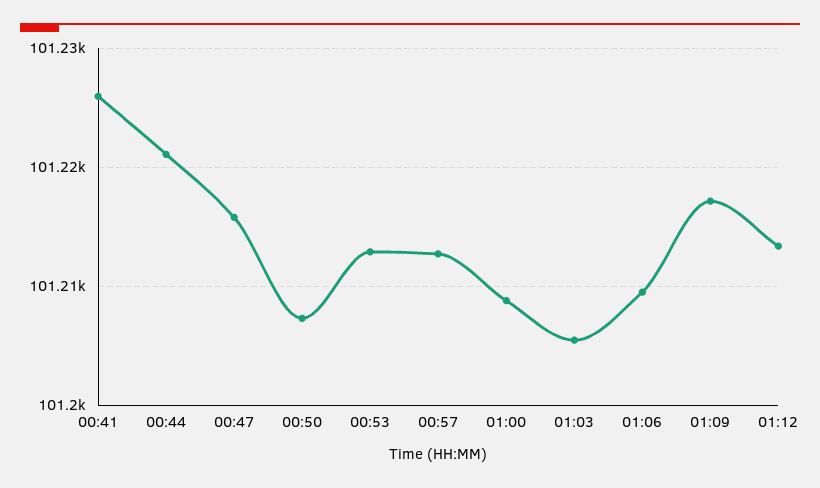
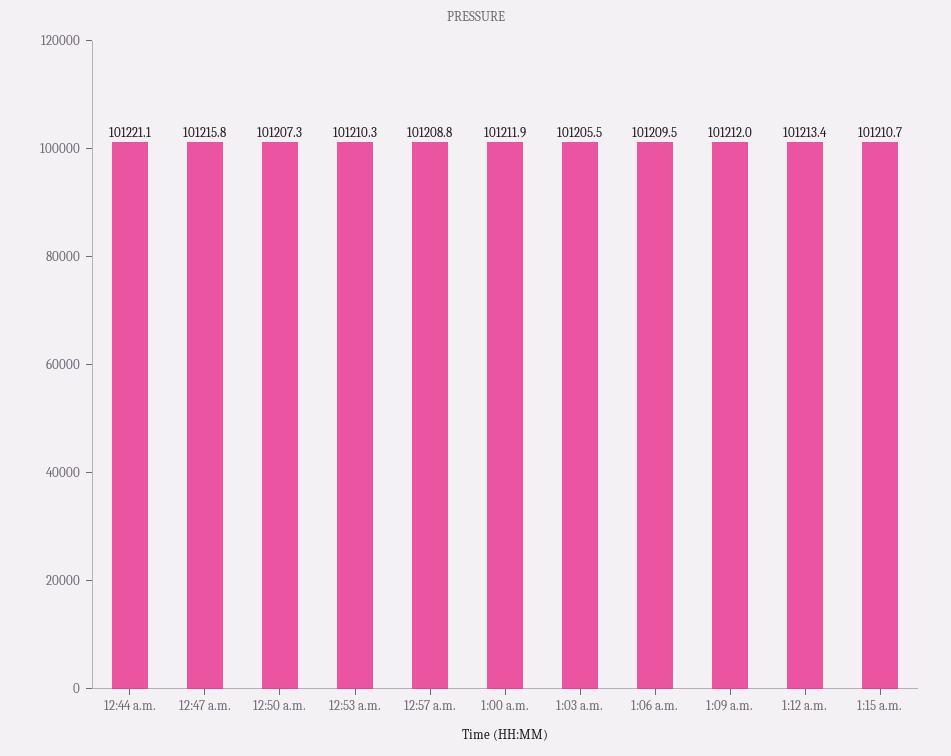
00:41: 101226 -> none
00:53: 101213 -> 101210.3
00:57: 101213 -> 101208.8
01:00: 101209 -> 101211.9
01:09: 101217 -> 101212
1:15 a.m.: none -> 101210.7

